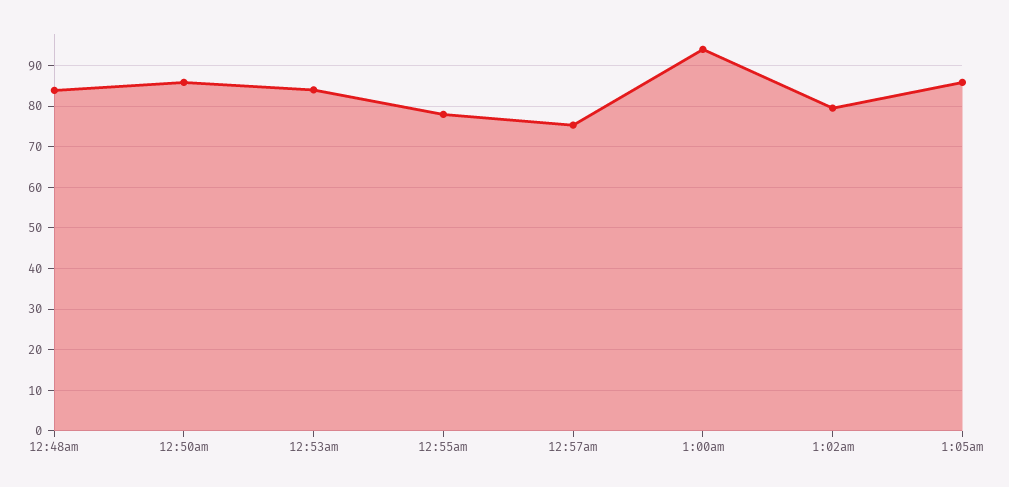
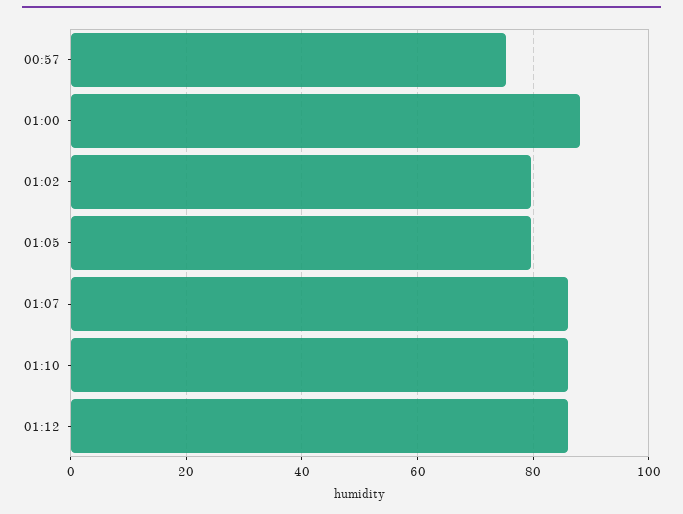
12:48am: 84 -> none
12:50am: 86 -> none
12:53am: 84 -> none
12:55am: 78 -> none
1:00am: 94 -> 88
1:05am: 86 -> 80
01:07: none -> 86
01:10: none -> 86
01:12: none -> 86

